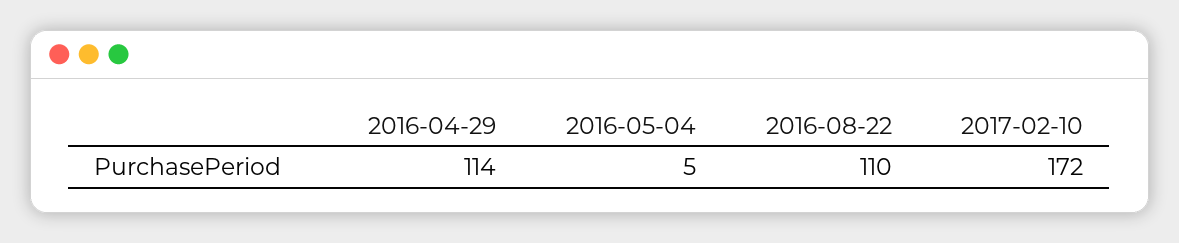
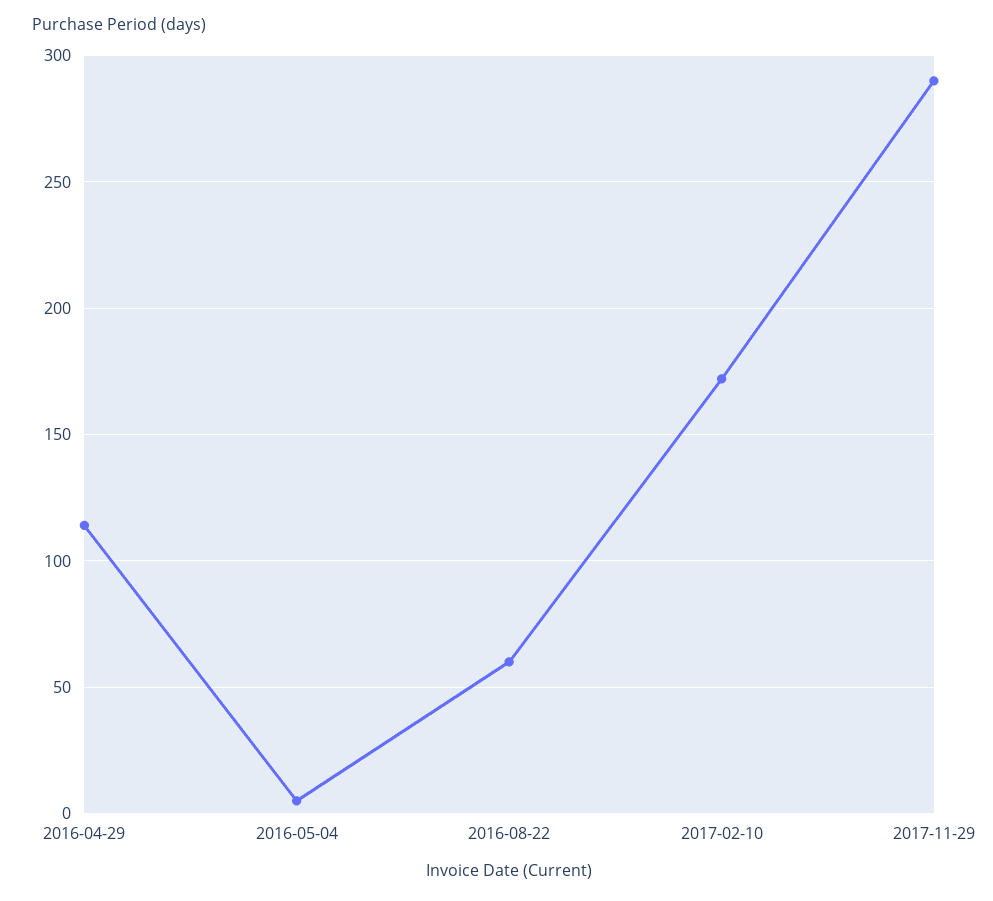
2016-08-22: 110 -> 60
2017-11-29: none -> 290

